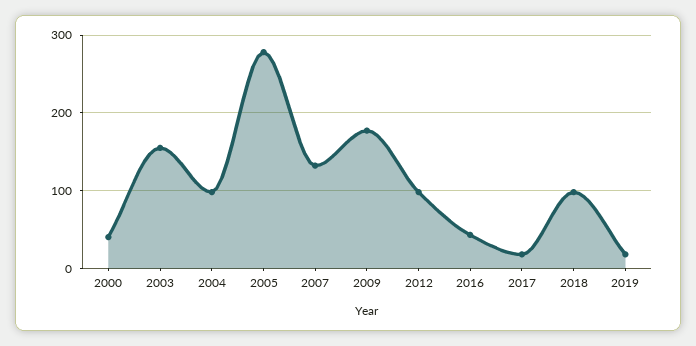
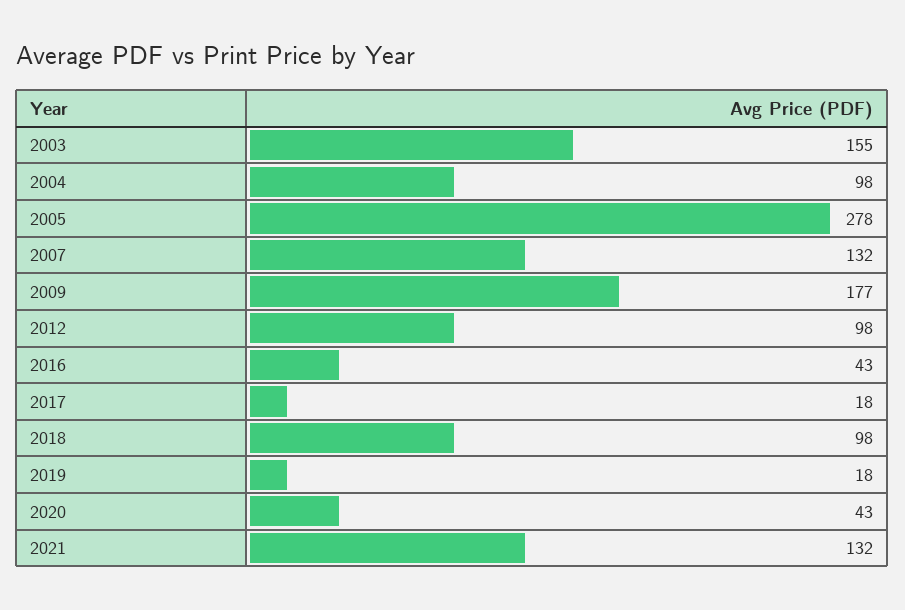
2000: 40 -> none
2020: none -> 43
2021: none -> 132

